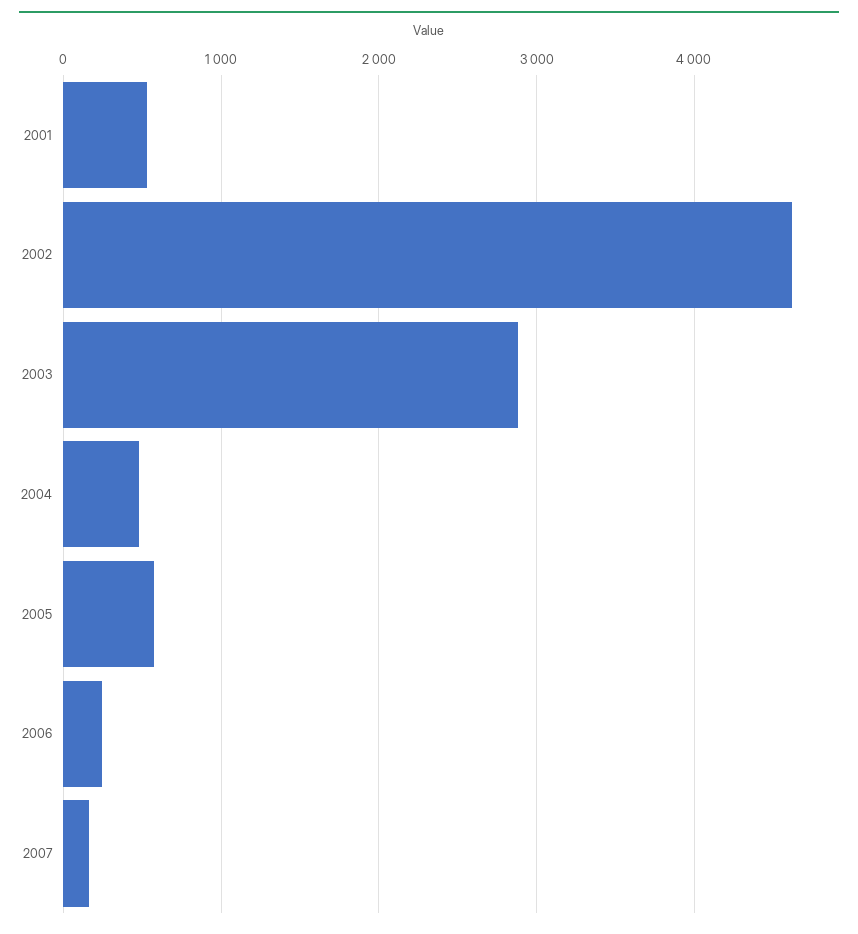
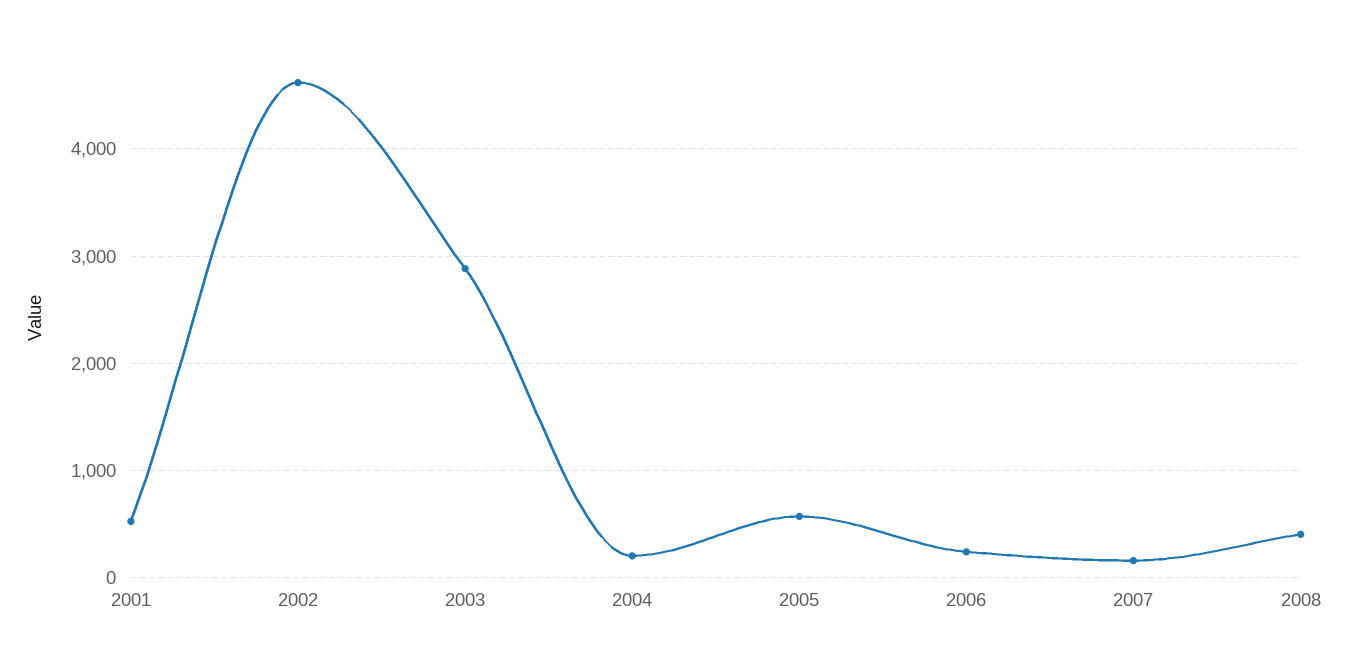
2004: 500 -> 200
2008: none -> 400

